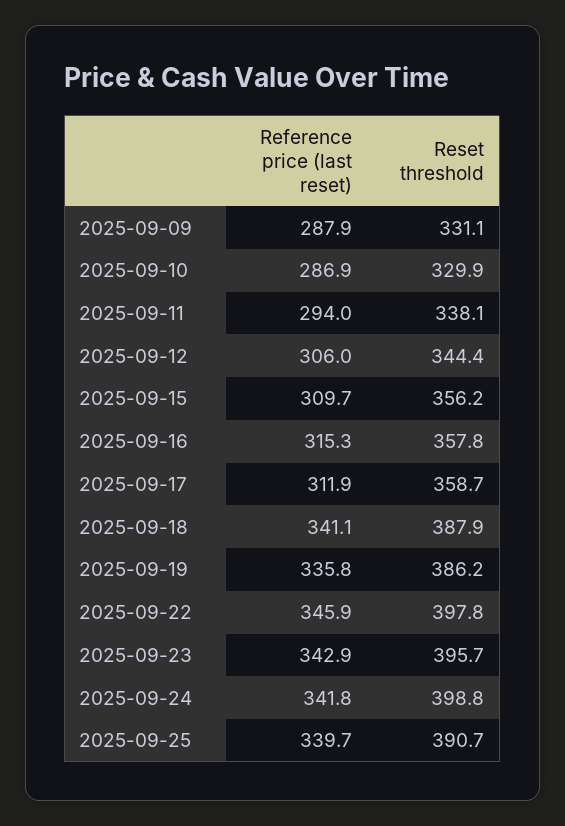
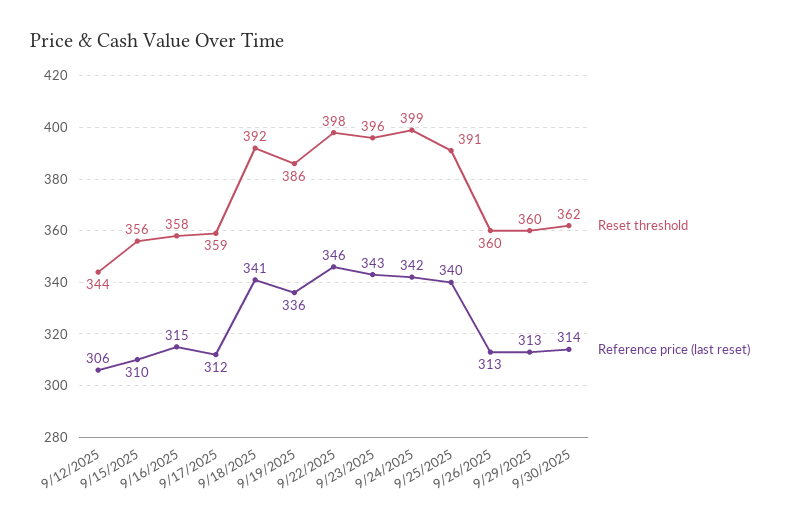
Reference price (last reset), 2025-09-09: 287.9 -> none
Reset threshold, 2025-09-09: 331.1 -> none
Reference price (last reset), 2025-09-10: 286.9 -> none
Reset threshold, 2025-09-10: 329.9 -> none
Reference price (last reset), 2025-09-11: 294 -> none
Reset threshold, 2025-09-11: 338.1 -> none
Reset threshold, 2025-09-18: 387.9 -> 392
Reset threshold, 9/26/2025: none -> 360
Reference price (last reset), 9/26/2025: none -> 313
Reset threshold, 9/29/2025: none -> 360
Reference price (last reset), 9/29/2025: none -> 313
Reset threshold, 9/30/2025: none -> 362
Reference price (last reset), 9/30/2025: none -> 314

